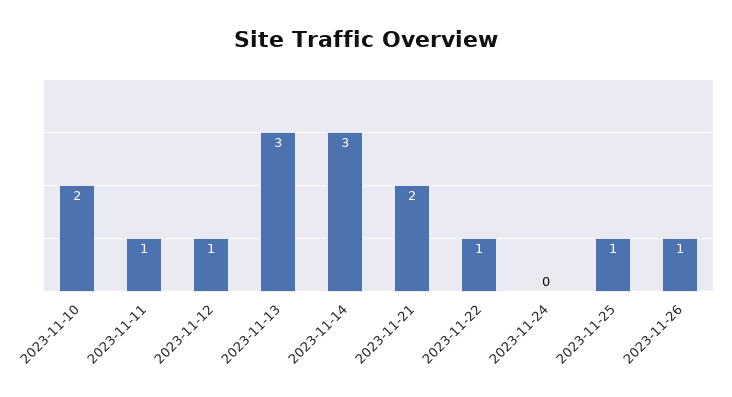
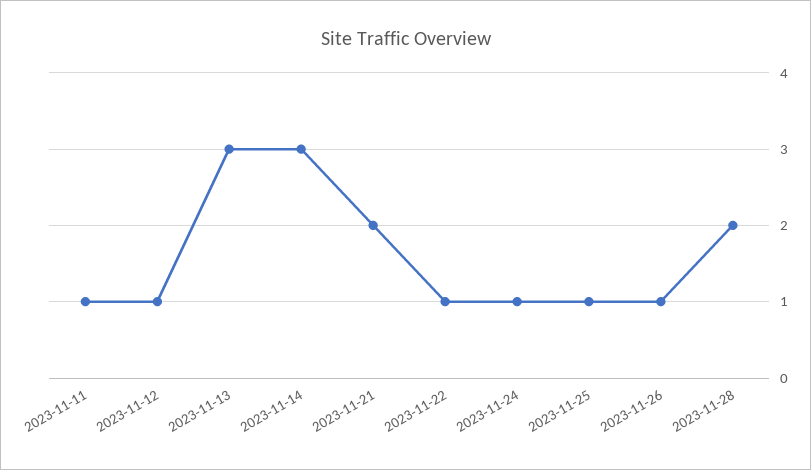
2023-11-10: 2 -> none
2023-11-24: 0 -> 1
2023-11-28: none -> 2

